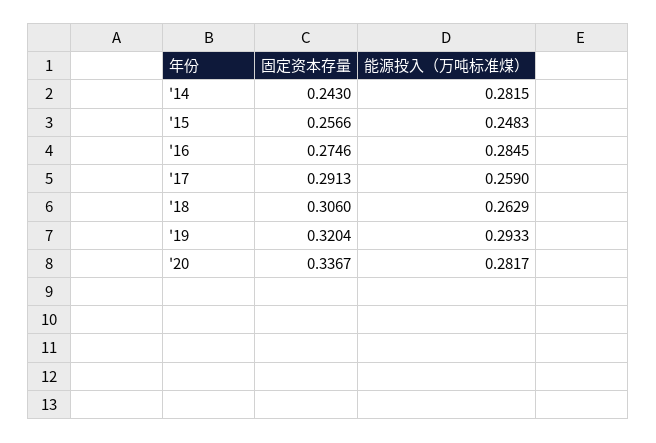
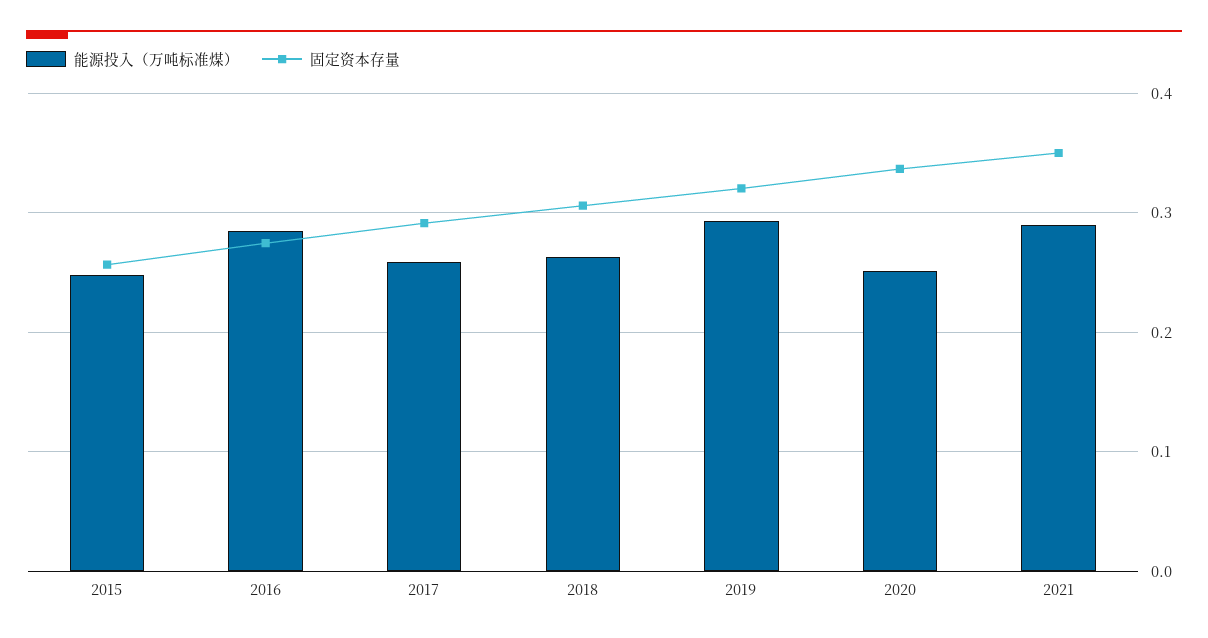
固定资本存量, '14: 0.243 -> none
能源投入（万吨标准煤）, '14: 0.2815 -> none
能源投入（万吨标准煤）, '20: 0.2817 -> 0.25
能源投入（万吨标准煤）, 2021: none -> 0.29
固定资本存量, 2021: none -> 0.35

